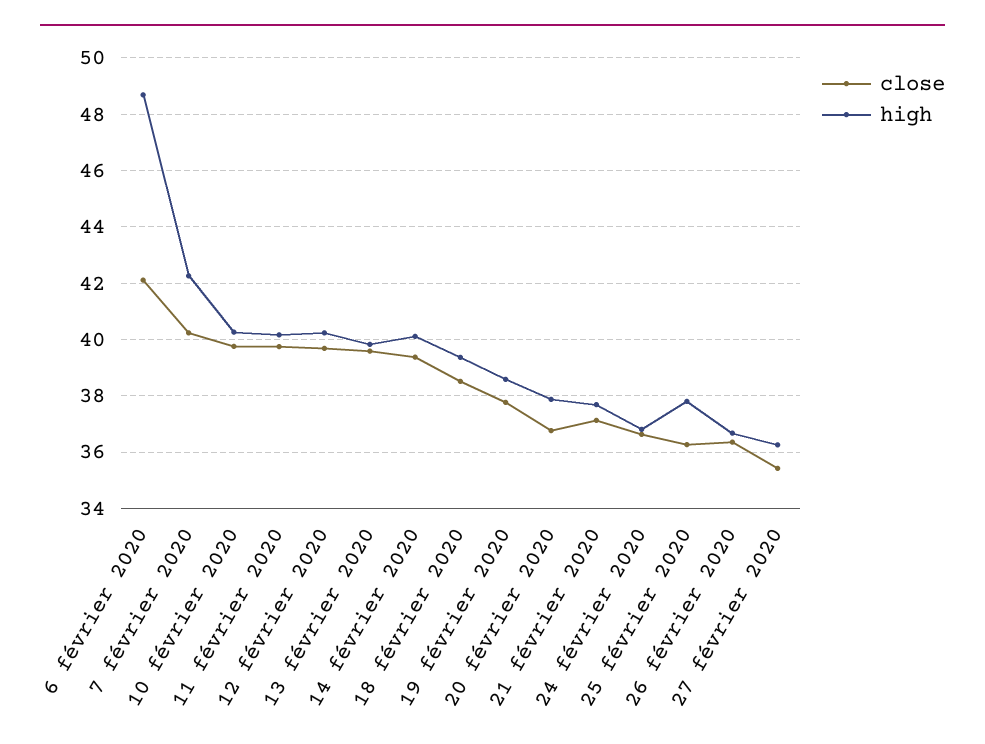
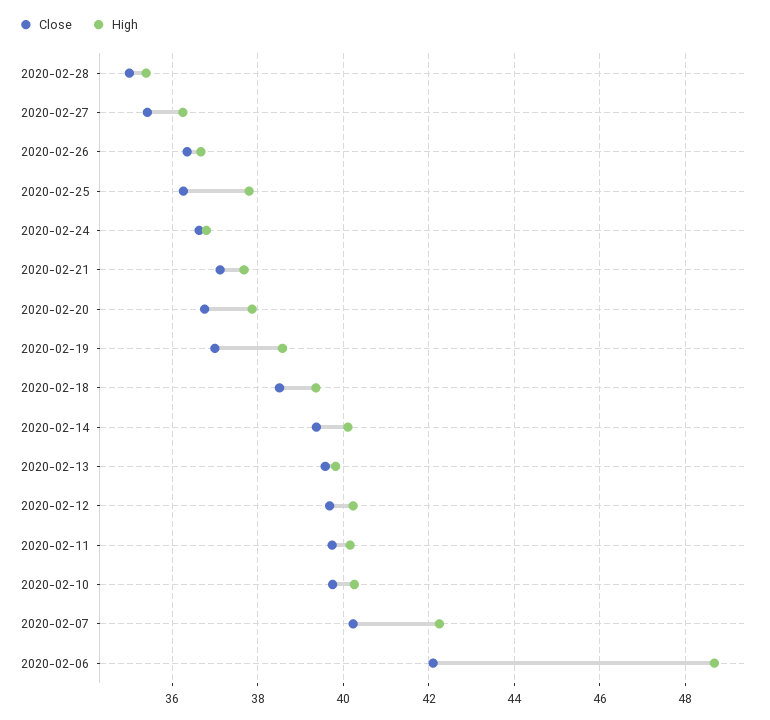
close, 19 février 2020: 37.75 -> 37
close, 2020-02-28: none -> 35
high, 2020-02-28: none -> 35.4

